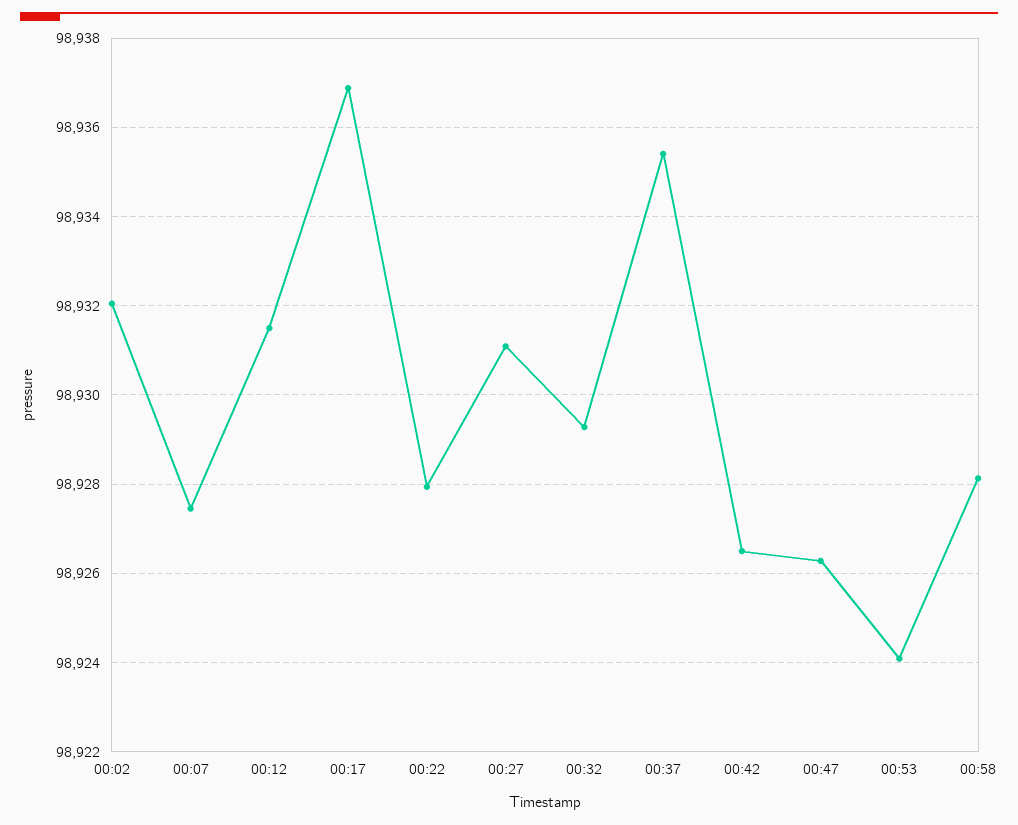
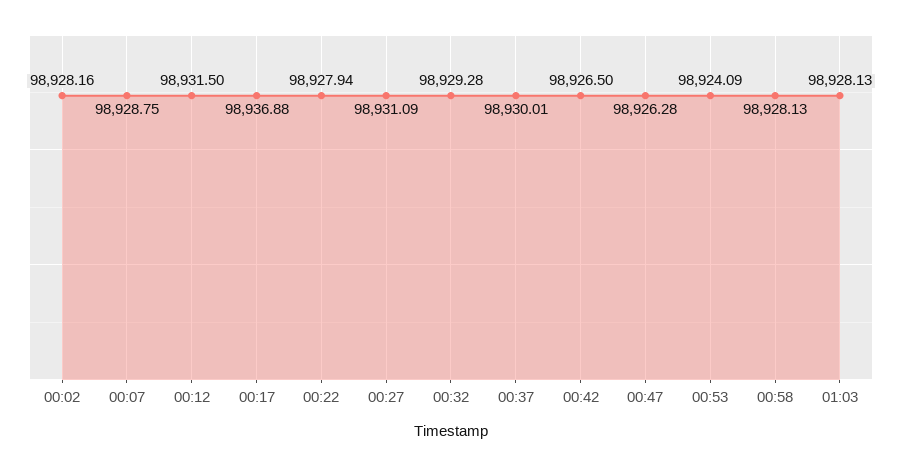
00:02: 98932 -> 98928.16
00:07: 98927.4 -> 98928.75
00:37: 98935.4 -> 98930.01
01:03: none -> 98928.13

